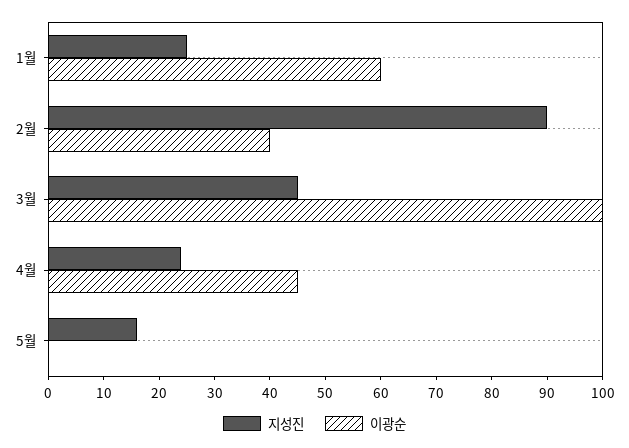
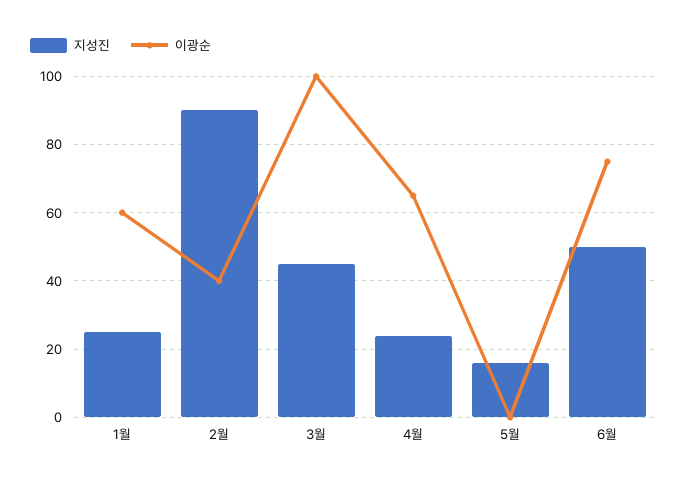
이광순, 4월: 45 -> 65
지성진, 6월: none -> 50
이광순, 6월: none -> 75

